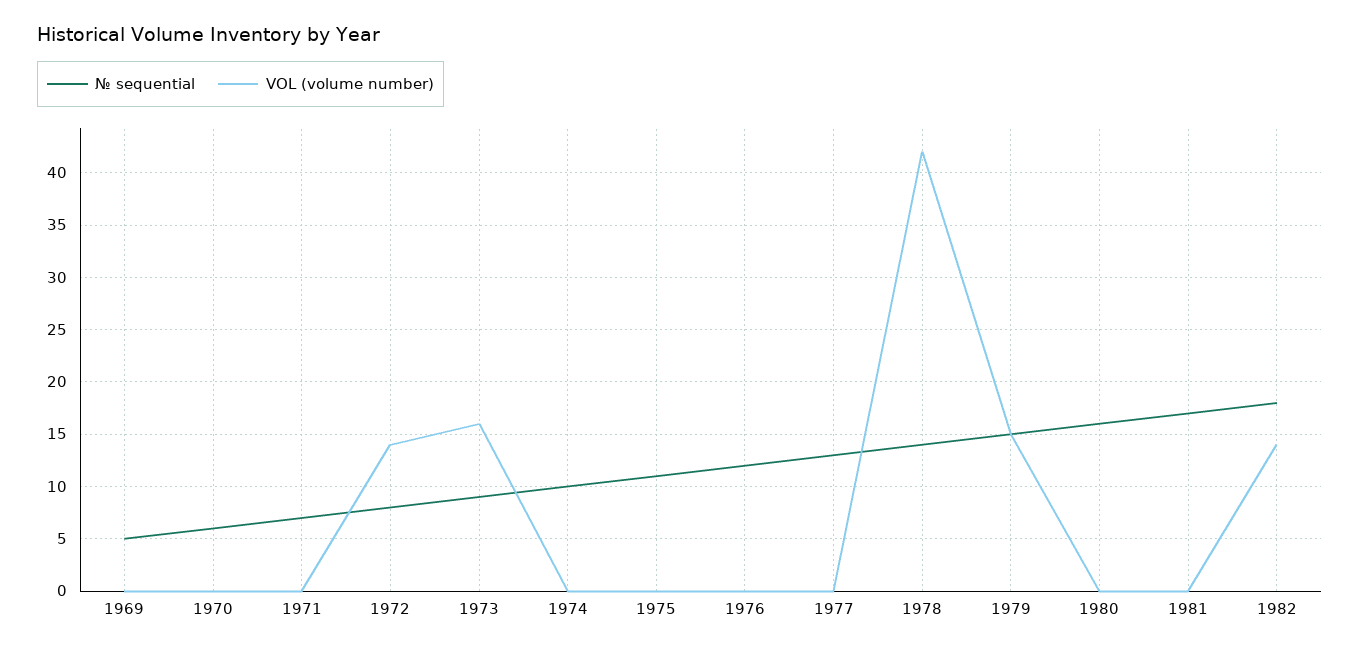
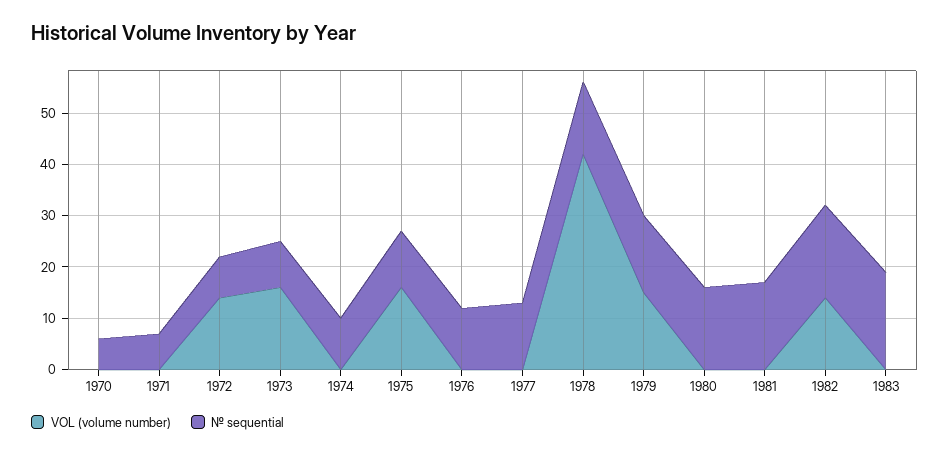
№ sequential, 1969: 5 -> none
VOL (volume number), 1969: 0 -> none
VOL (volume number), 1975: 0 -> 15
VOL (volume number), 1983: none -> 0
№ sequential, 1983: none -> 20

